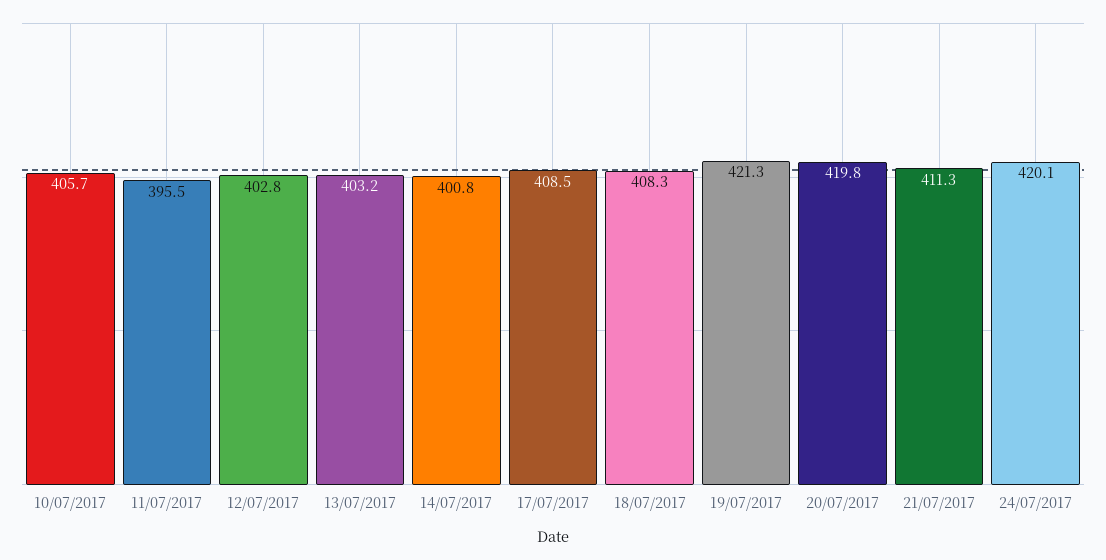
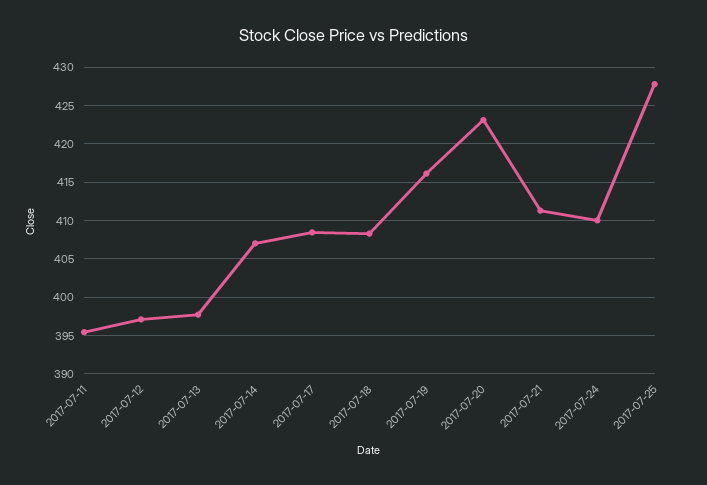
10/07/2017: 405.7 -> none
12/07/2017: 402.8 -> 397
13/07/2017: 403.2 -> 398
14/07/2017: 400.8 -> 407
19/07/2017: 421.3 -> 416
20/07/2017: 419.8 -> 423
24/07/2017: 420.1 -> 410
2017-07-25: none -> 428

